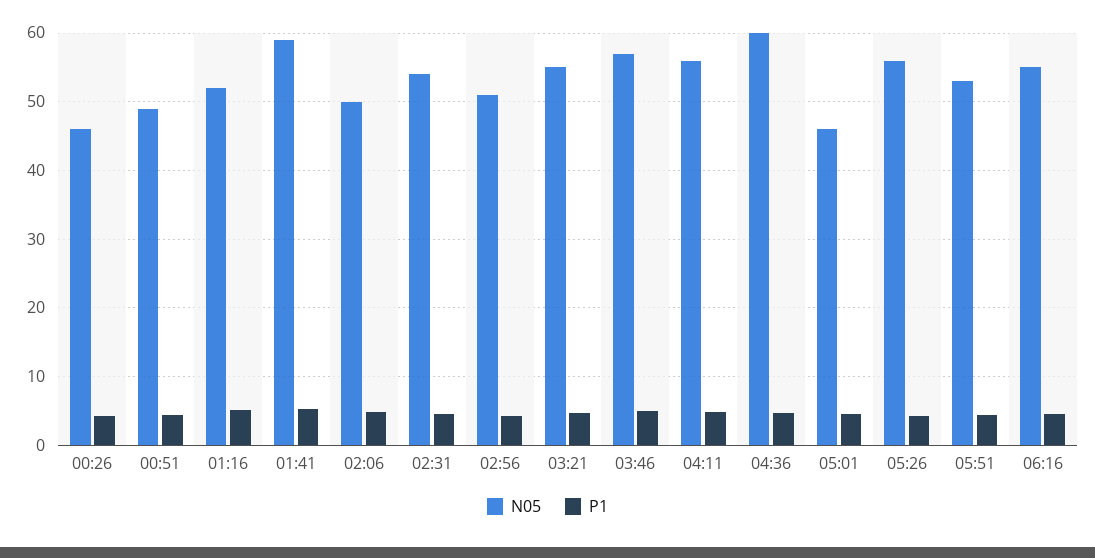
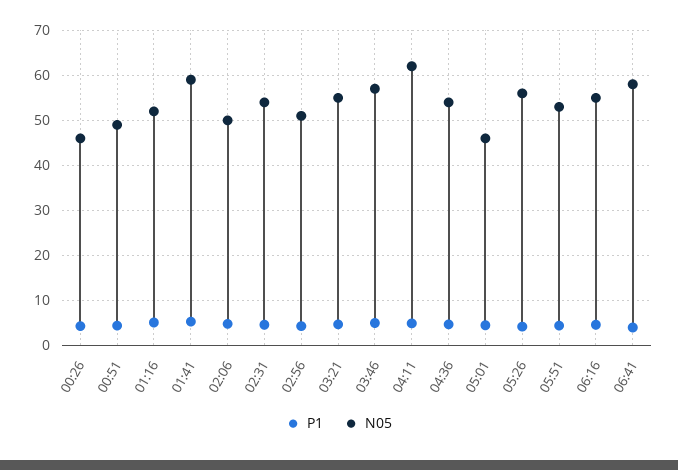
N05, 04:11: 56 -> 62
N05, 04:36: 60 -> 54
P1, 06:41: none -> 4
N05, 06:41: none -> 58

